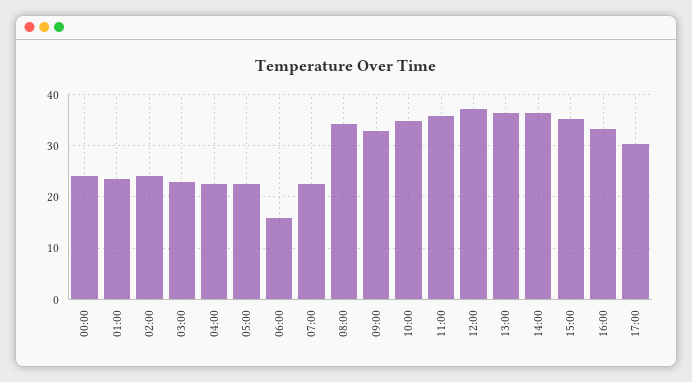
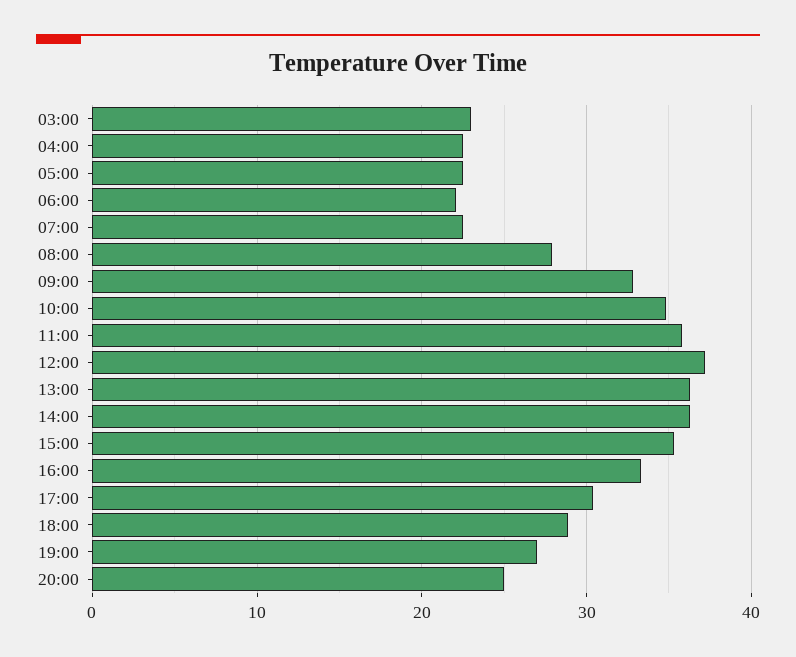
00:00: 24 -> none
01:00: 24 -> none
02:00: 24 -> none
06:00: 16 -> 22
08:00: 34 -> 28
18:00: none -> 29
19:00: none -> 27
20:00: none -> 25

